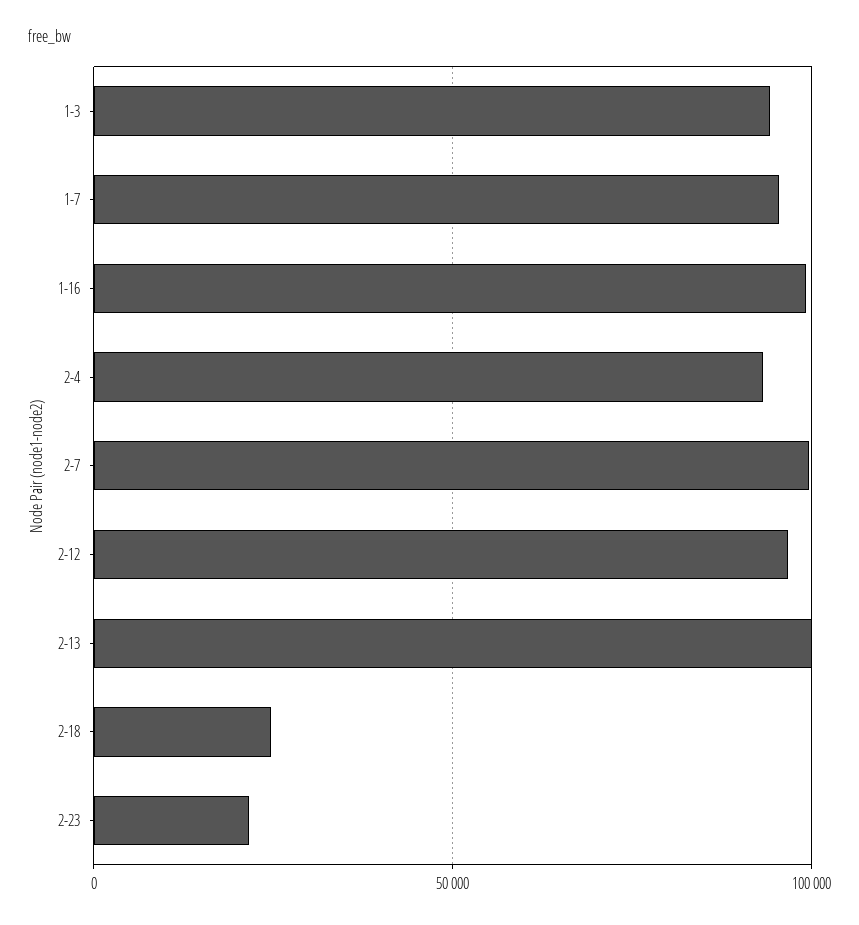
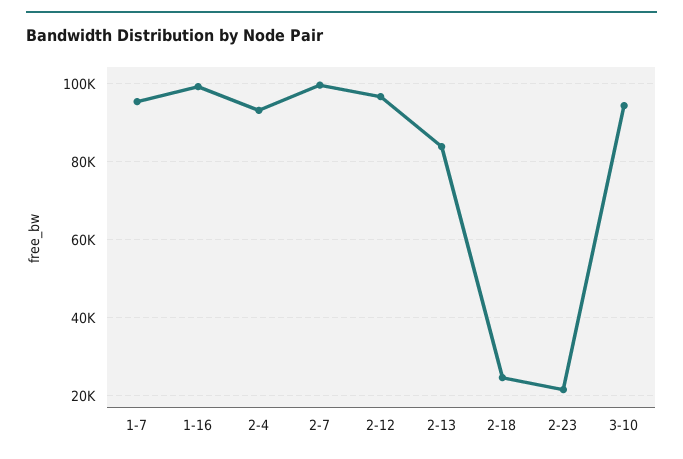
1-3: 95000 -> none
2-13: 100000 -> 84000
3-10: none -> 94000

